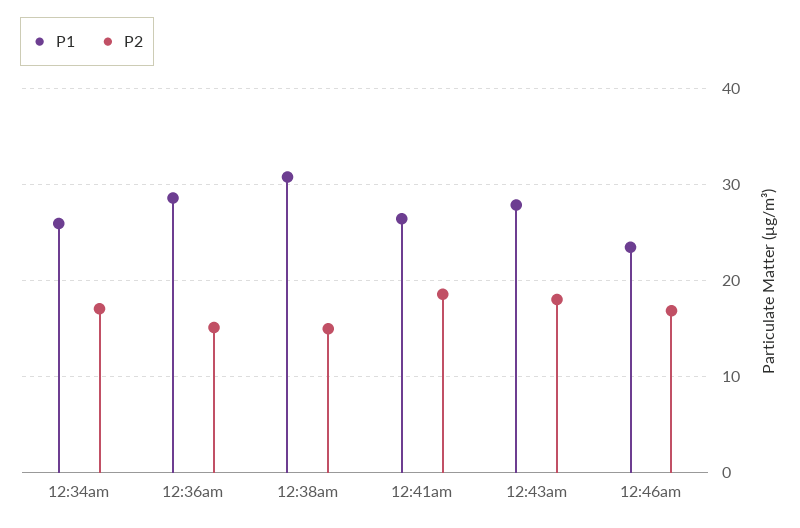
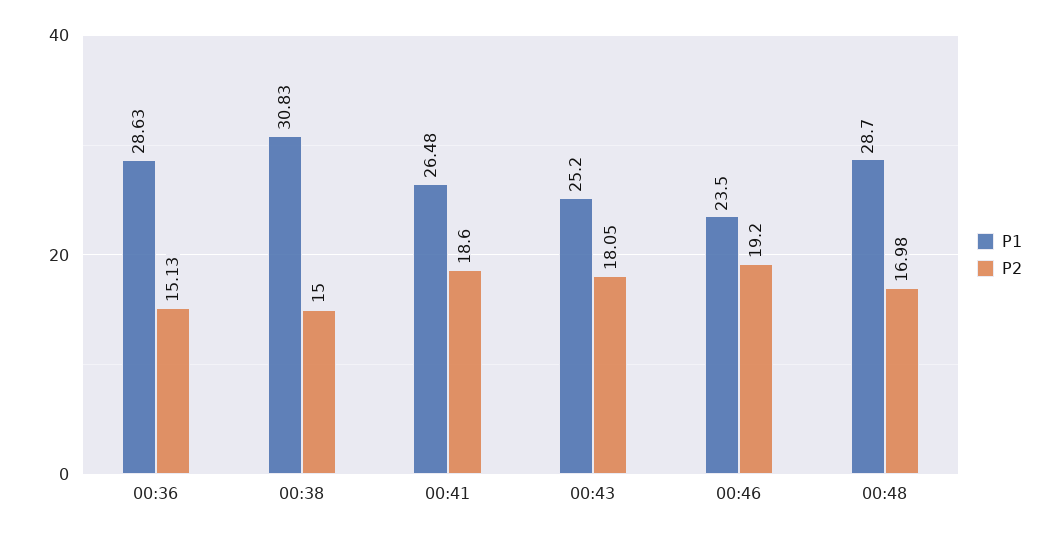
P1, 12:34am: 26 -> none
P2, 12:34am: 17 -> none
P1, 12:43am: 28 -> 25.2
P2, 12:46am: 17 -> 19.2
P1, 00:48: none -> 28.7
P2, 00:48: none -> 16.98

